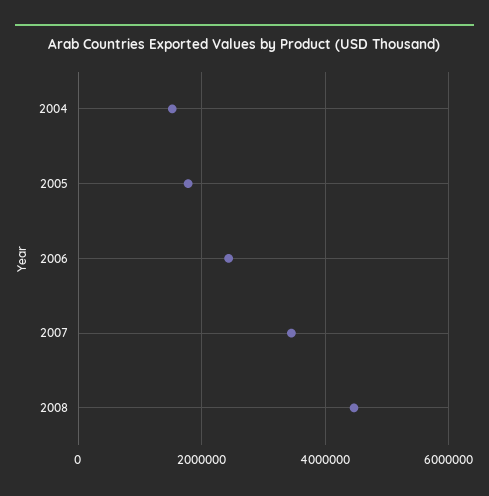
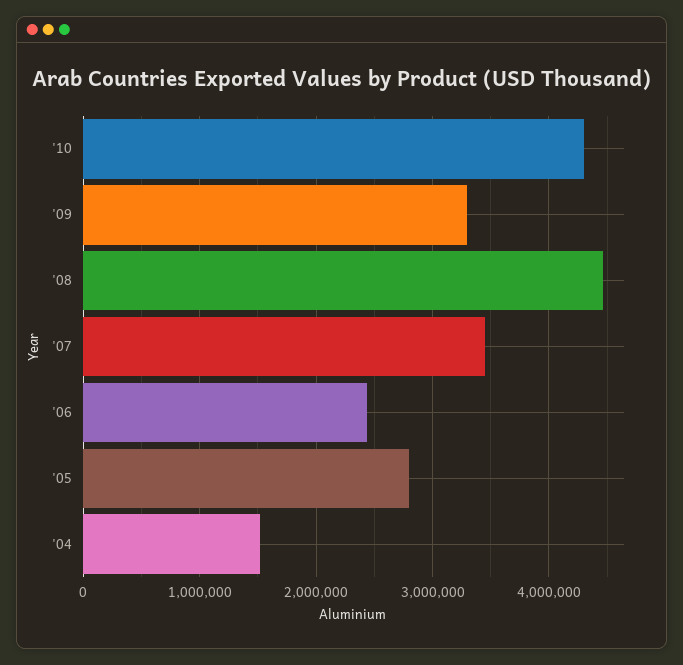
2005: 1800000 -> 2800000
'10: none -> 4300000
'09: none -> 3300000

